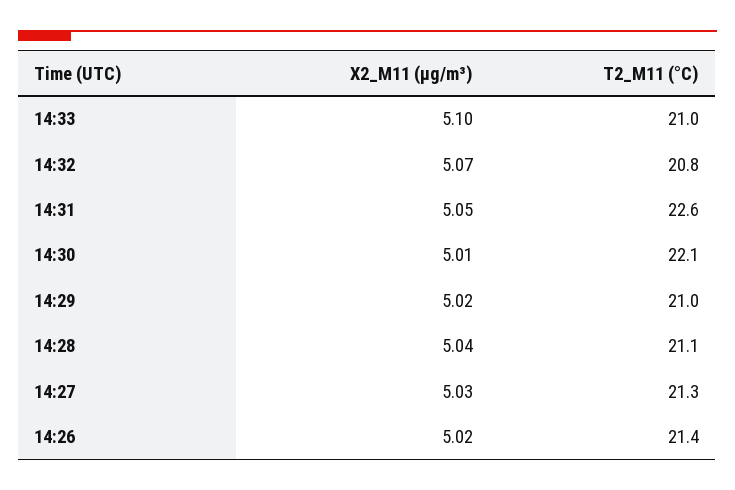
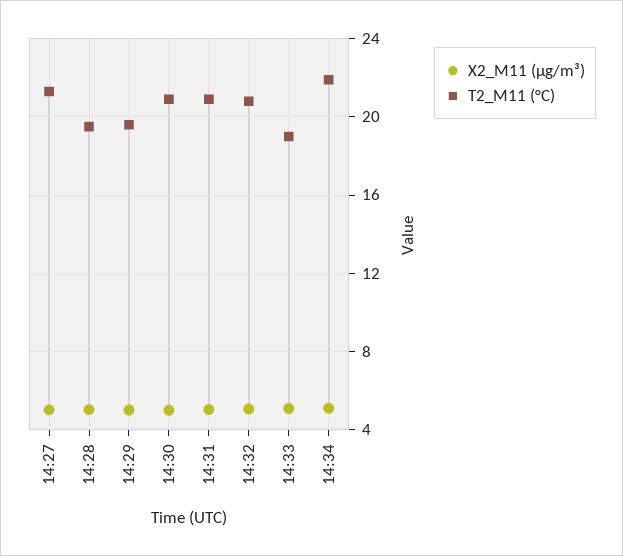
T2_M11 (°C), 14:33: 21 -> 19
T2_M11 (°C), 14:31: 22.6 -> 21
T2_M11 (°C), 14:30: 22.1 -> 21
T2_M11 (°C), 14:29: 21 -> 19.5
T2_M11 (°C), 14:28: 21.1 -> 19.5
X2_M11 (μg/m³), 14:26: 5.02 -> none
T2_M11 (°C), 14:26: 21.4 -> none
X2_M11 (μg/m³), 14:34: none -> 5
T2_M11 (°C), 14:34: none -> 22

